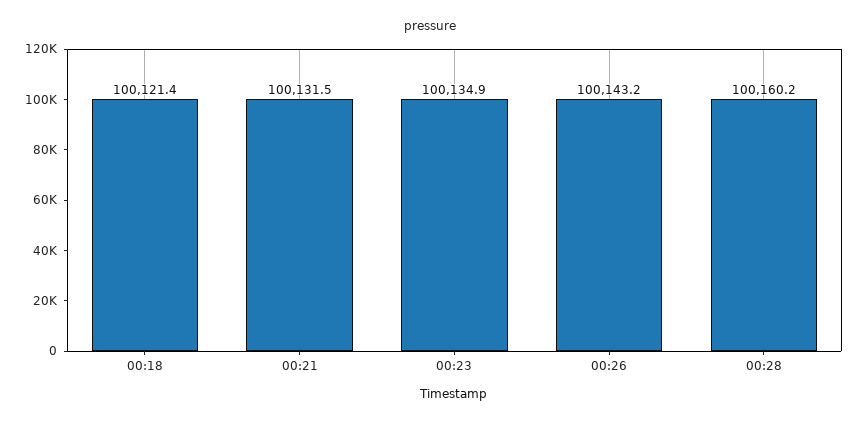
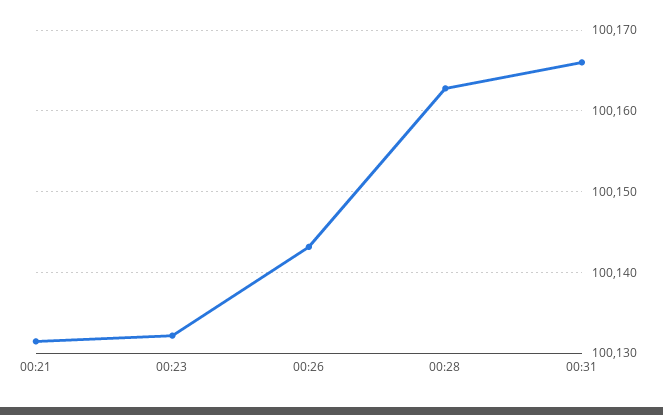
00:18: 100121.4 -> none
00:23: 100134.9 -> 100132
00:28: 100160.2 -> 100163
00:31: none -> 100166

